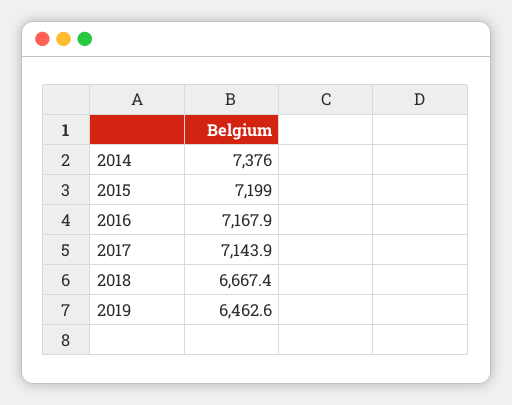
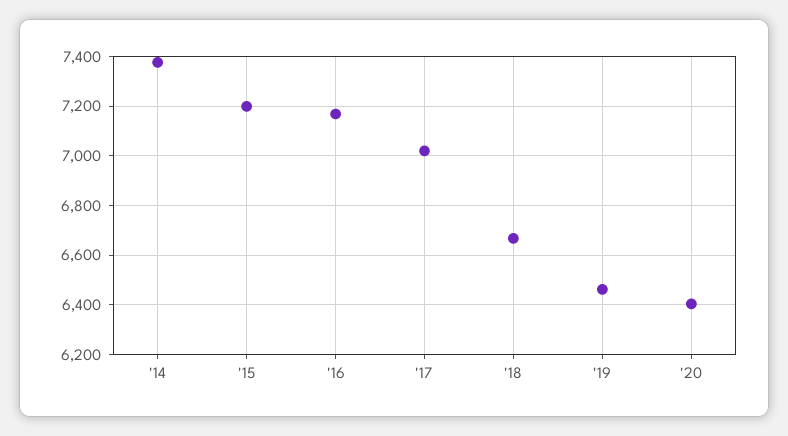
2017: 7143.9 -> 7025
'20: none -> 6400

